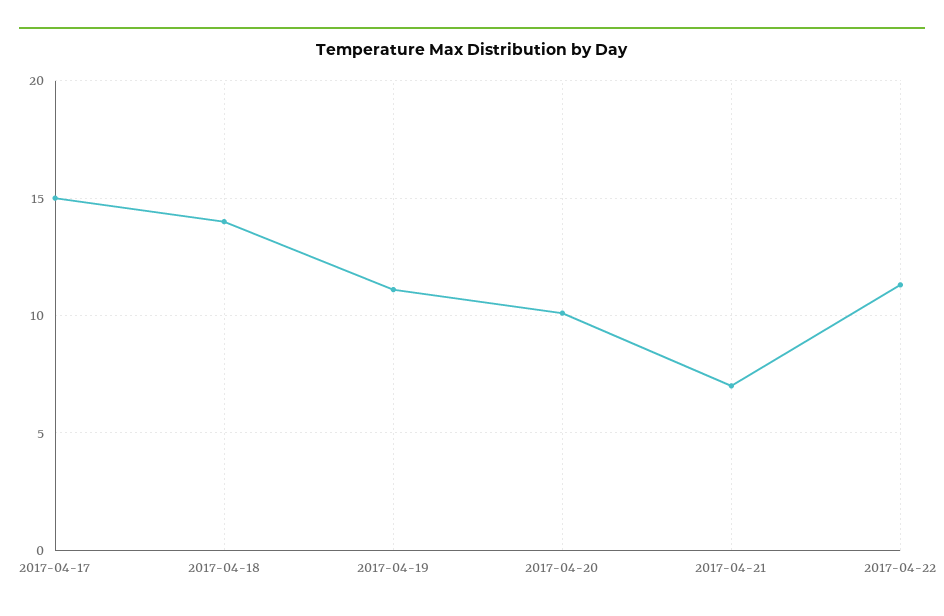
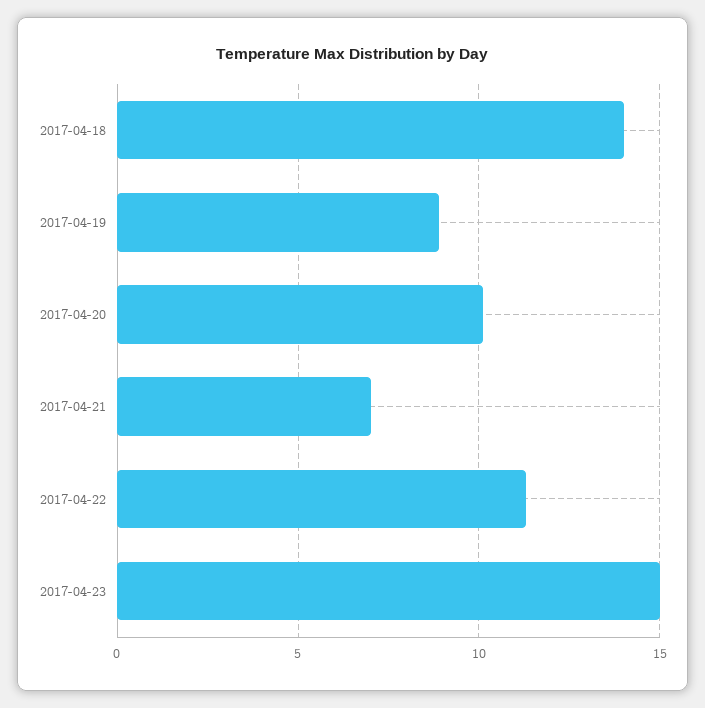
2017-04-17: 15 -> none
2017-04-19: 11 -> 9
2017-04-23: none -> 15

